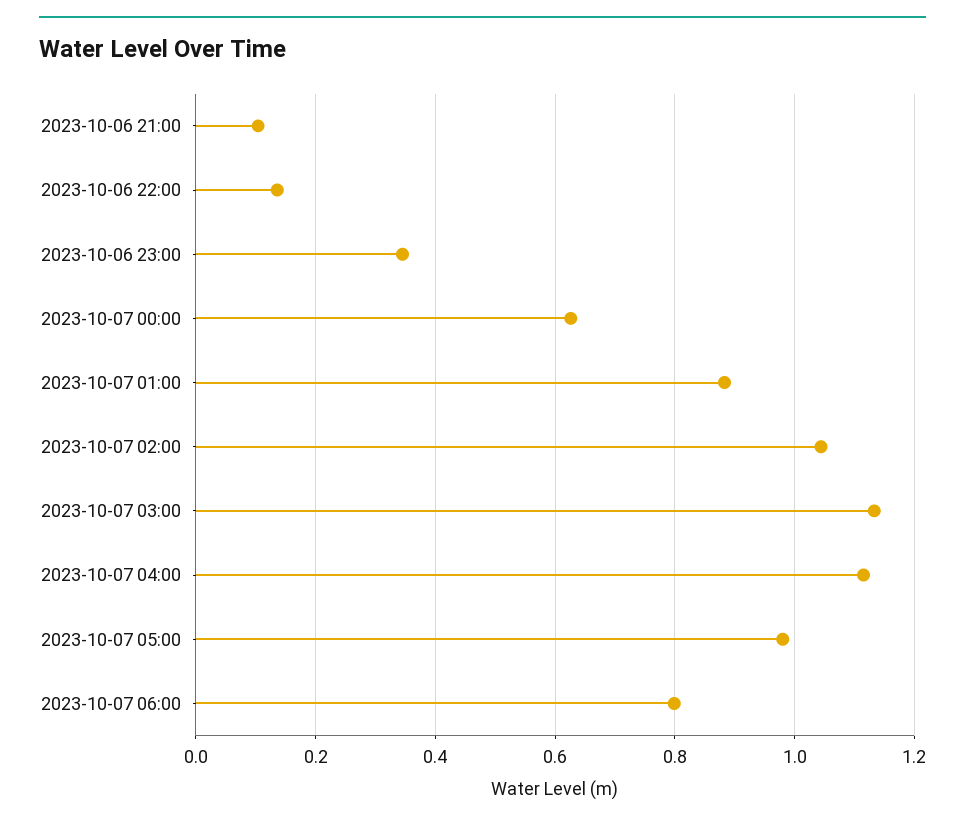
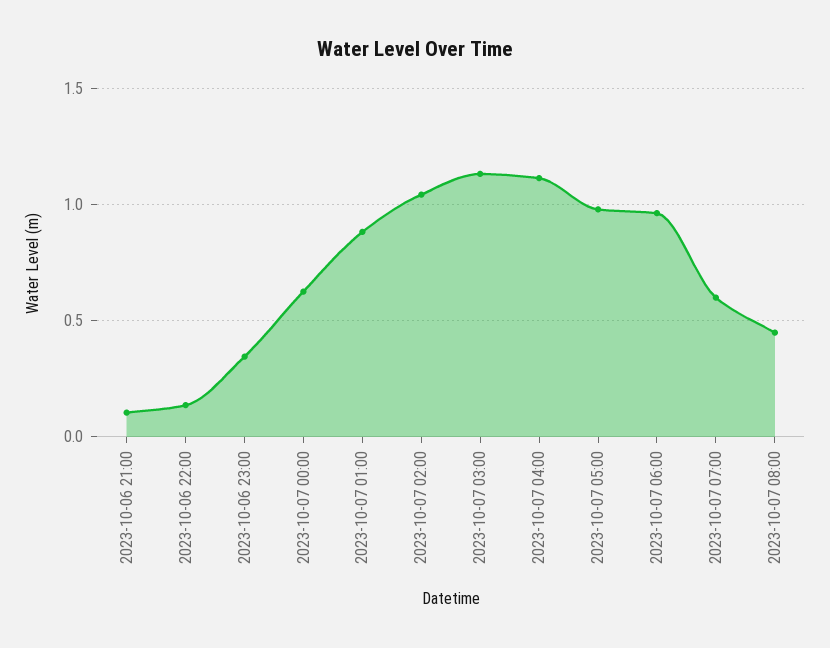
2023-10-07 06:00: 0.8 -> 0.95
2023-10-07 07:00: none -> 0.6
2023-10-07 08:00: none -> 0.45

